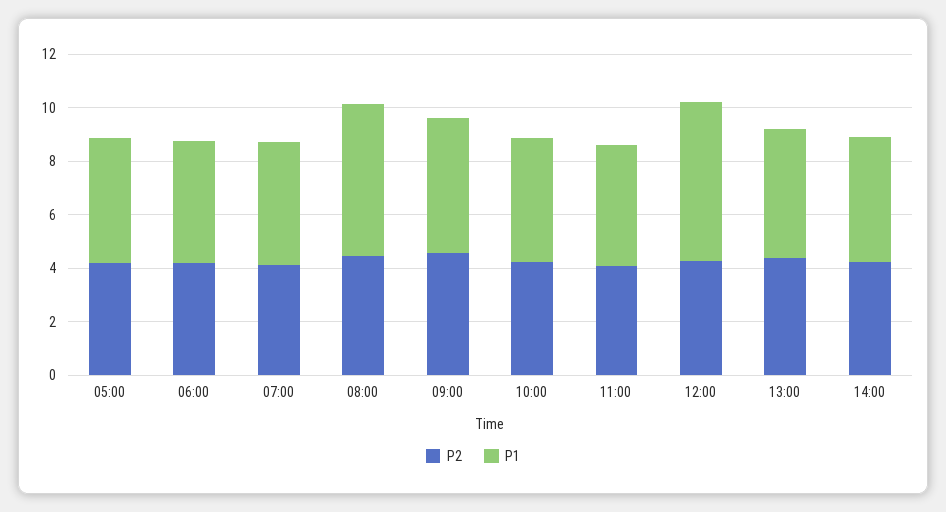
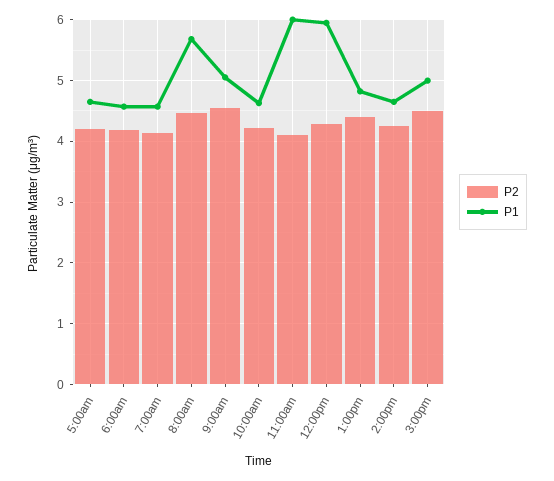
P1, 11:00: 4.5 -> 6
P2, 3:00pm: none -> 4.5
P1, 3:00pm: none -> 5

